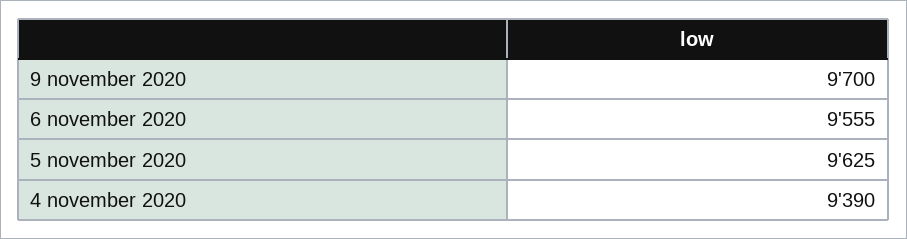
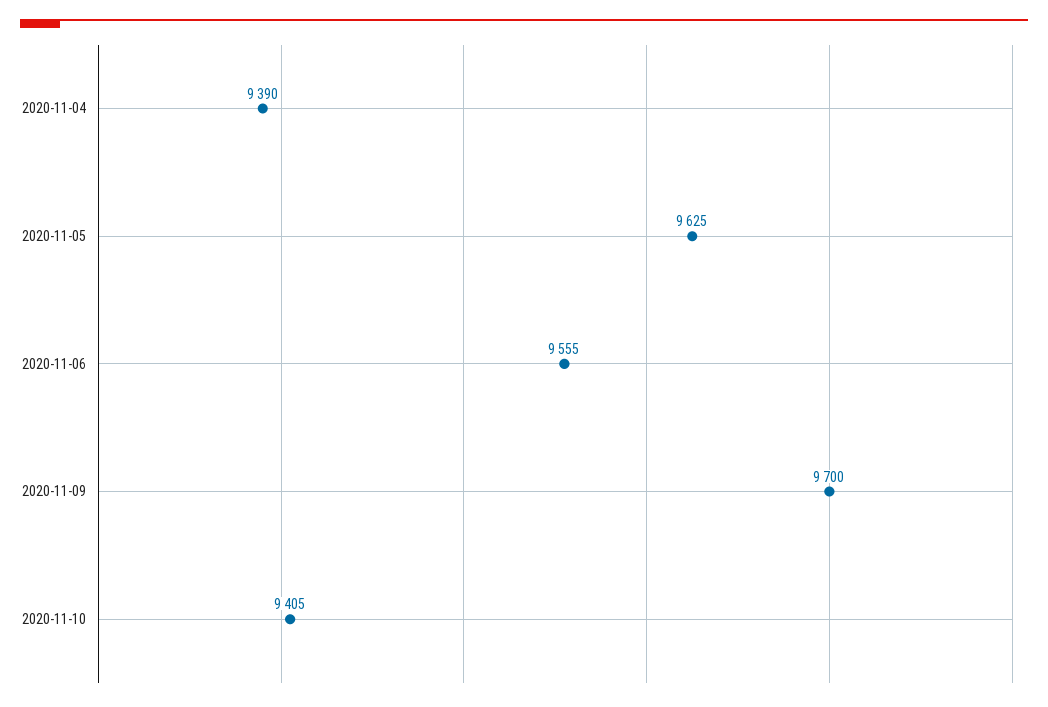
2020-11-10: none -> 9405

